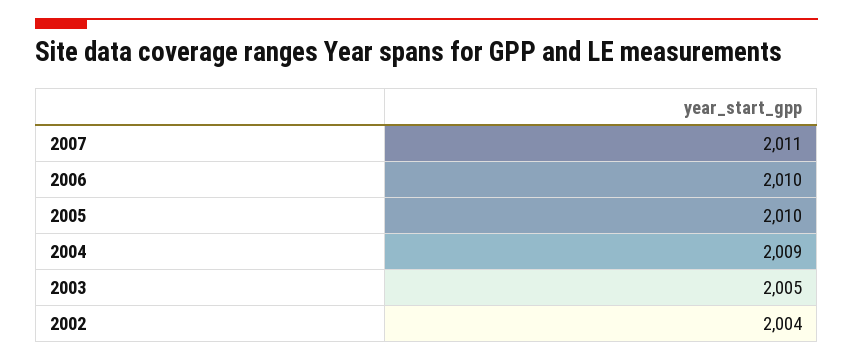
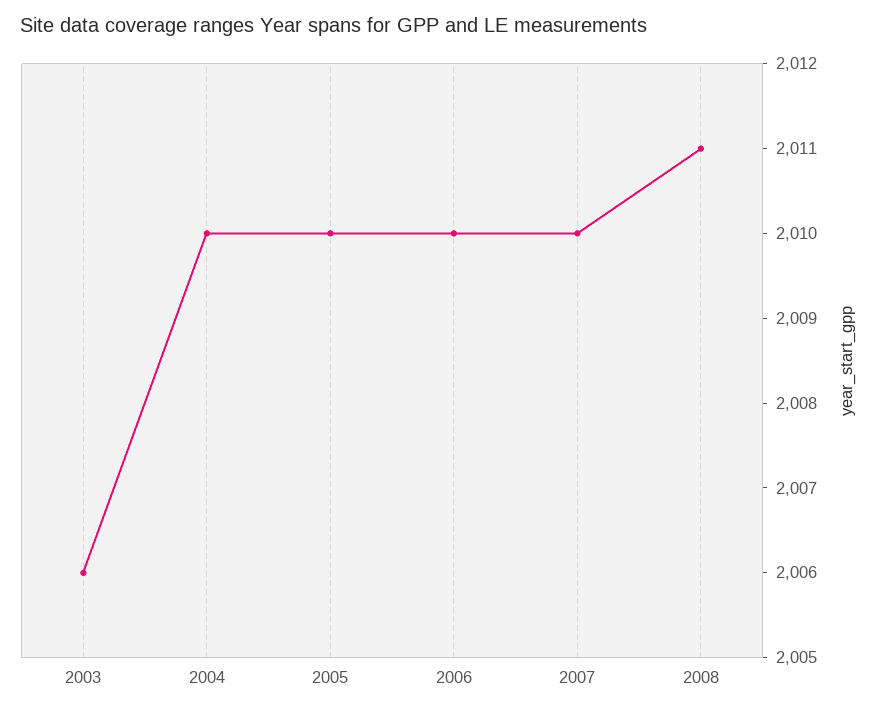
2007: 2011 -> 2010
2004: 2009 -> 2010
2003: 2005 -> 2006
2002: 2004 -> none
2008: none -> 2011

